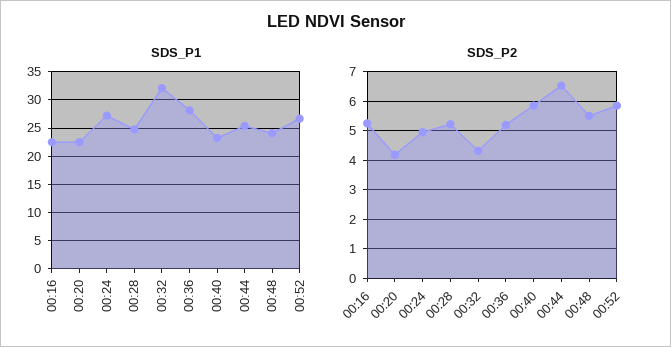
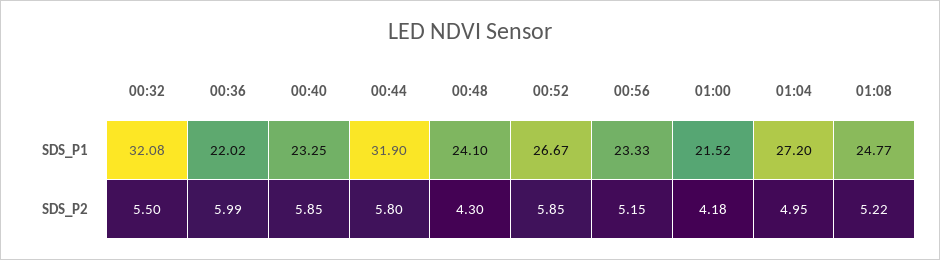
SDS_P1, 00:16: 22.5 -> none
SDS_P1, 00:20: 22.5 -> none
SDS_P1, 00:24: 27.5 -> none
SDS_P1, 00:28: 25 -> none
SDS_P1, 00:36: 27.5 -> 22.02
SDS_P1, 00:44: 25 -> 31.9
SDS_P2, 00:16: 5.25 -> none
SDS_P2, 00:20: 4.25 -> none
SDS_P2, 00:24: 5 -> none
SDS_P2, 00:28: 5.25 -> none
SDS_P2, 00:32: 4.25 -> 5.5
SDS_P2, 00:36: 5.25 -> 5.99
SDS_P2, 00:44: 6.5 -> 5.8
SDS_P2, 00:48: 5.5 -> 4.3
SDS_P1, 00:56: none -> 23.33
SDS_P1, 01:00: none -> 21.52
SDS_P1, 01:04: none -> 27.2
SDS_P1, 01:08: none -> 24.77
SDS_P2, 00:56: none -> 5.15
SDS_P2, 01:00: none -> 4.18
SDS_P2, 01:04: none -> 4.95
SDS_P2, 01:08: none -> 5.22

